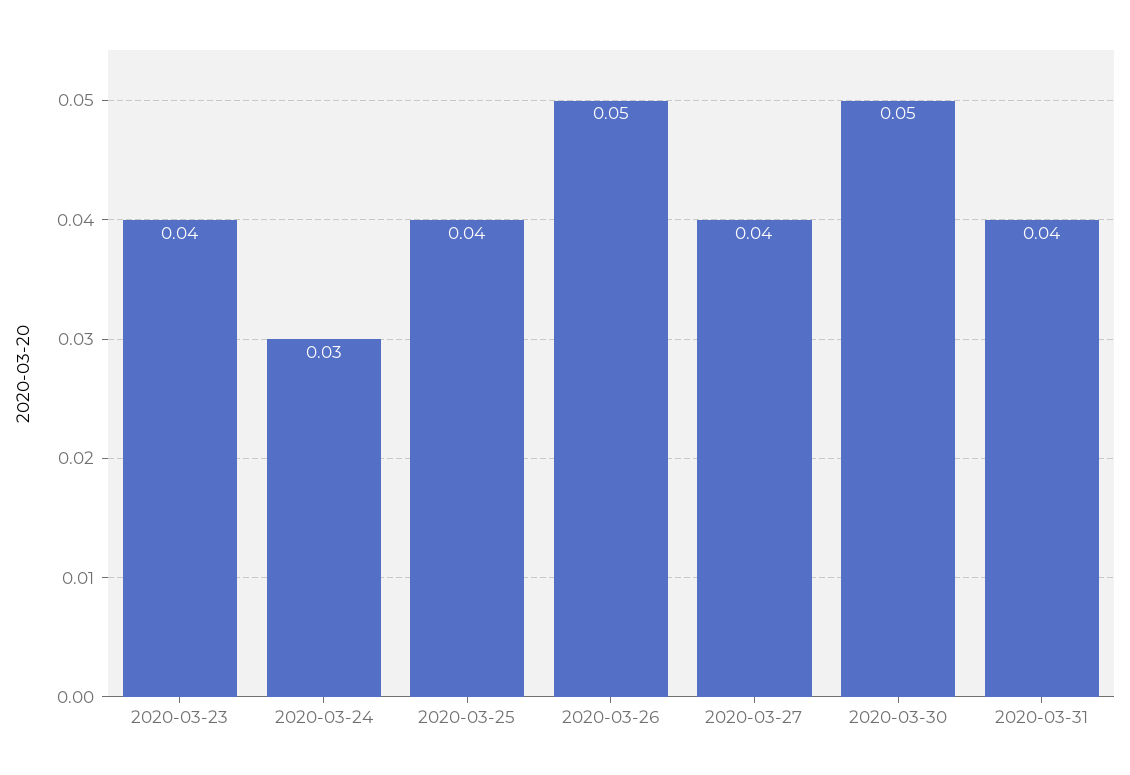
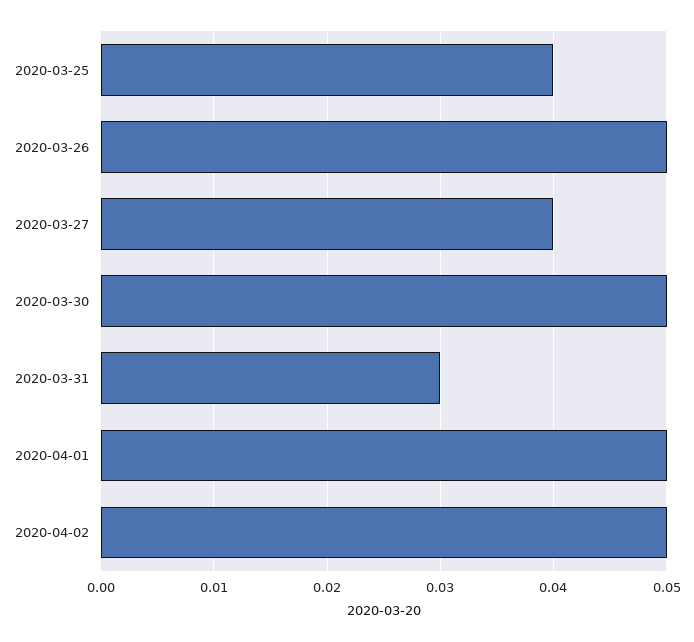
2020-03-23: 0.04 -> none
2020-03-24: 0.03 -> none
2020-03-31: 0.04 -> 0.03
2020-04-01: none -> 0.05
2020-04-02: none -> 0.05

